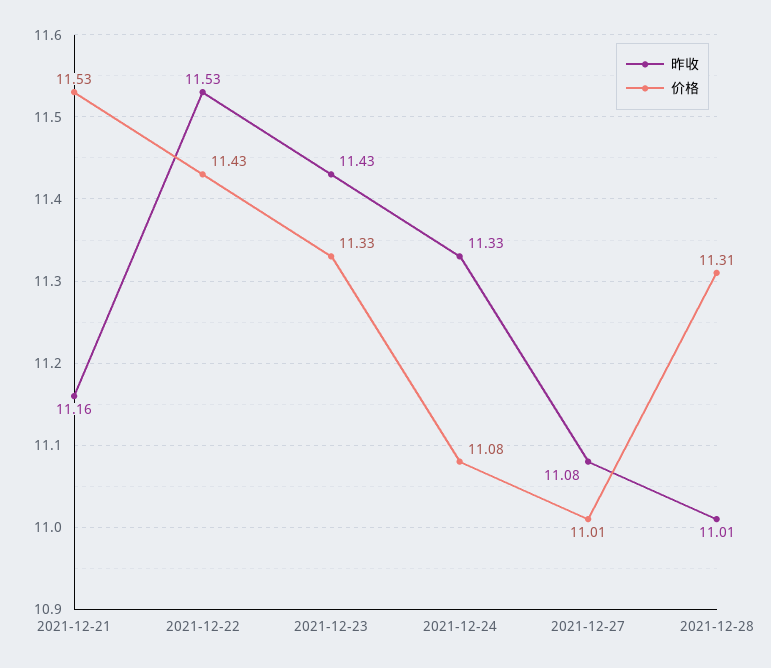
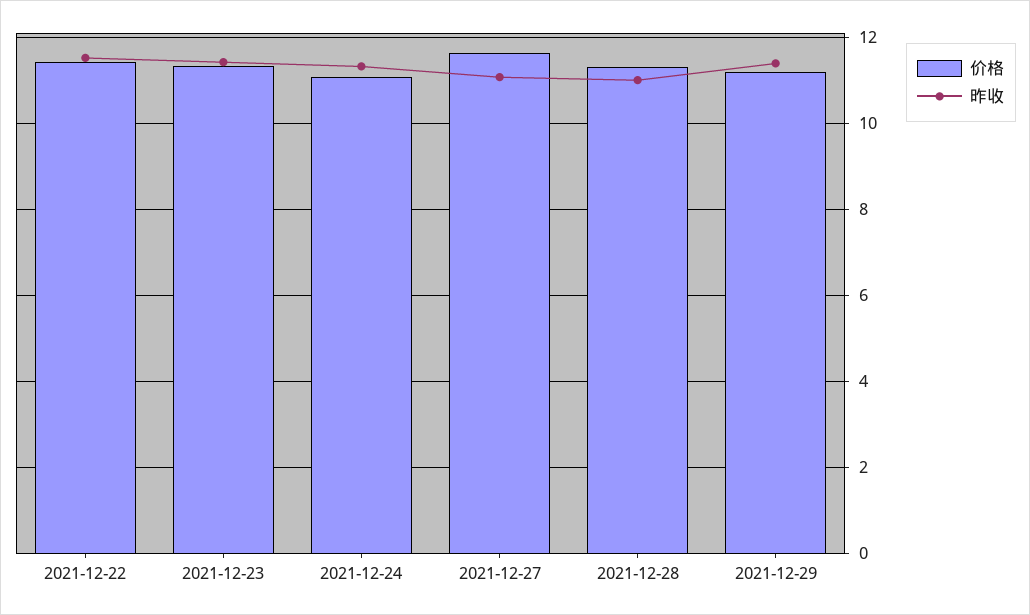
昨收, 2021-12-21: 11.16 -> none
价格, 2021-12-21: 11.53 -> none
价格, 2021-12-27: 11.01 -> 11.6
价格, 2021-12-29: none -> 11.2
昨收, 2021-12-29: none -> 11.4

